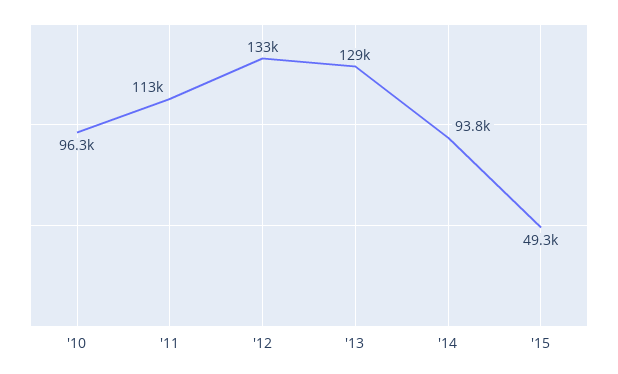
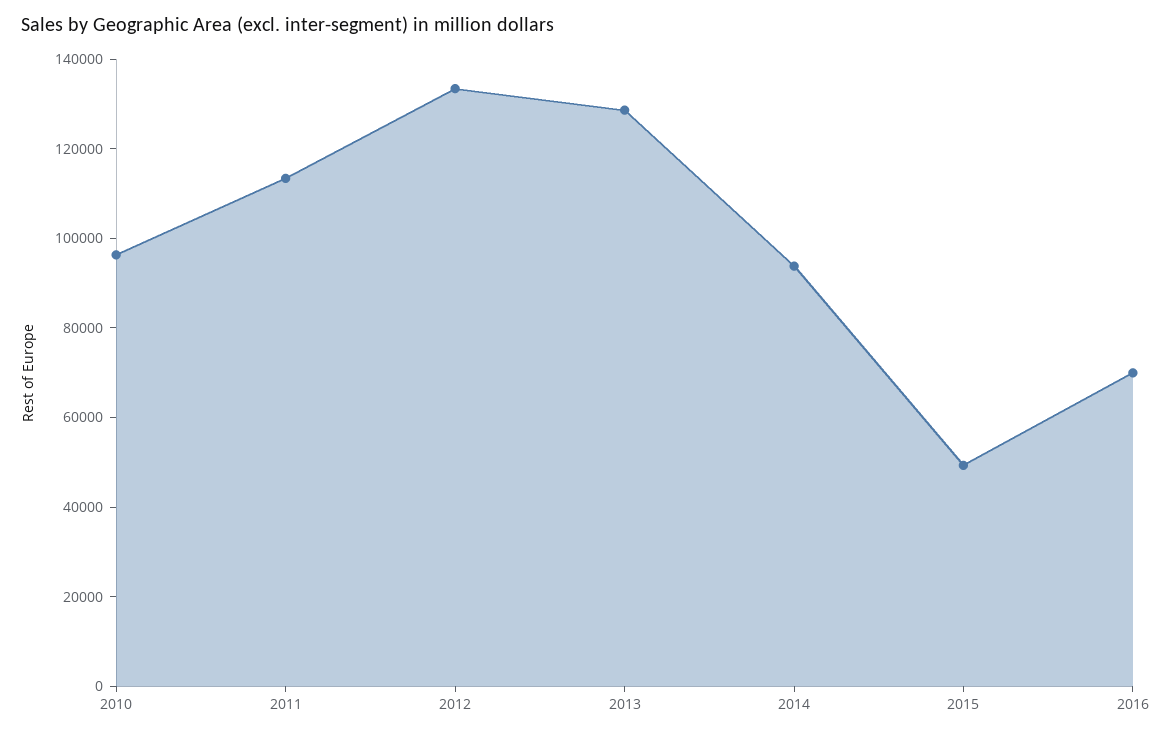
2016: none -> 70000

